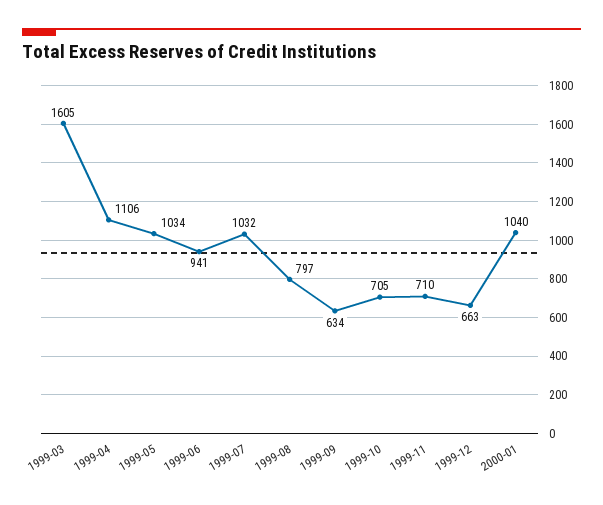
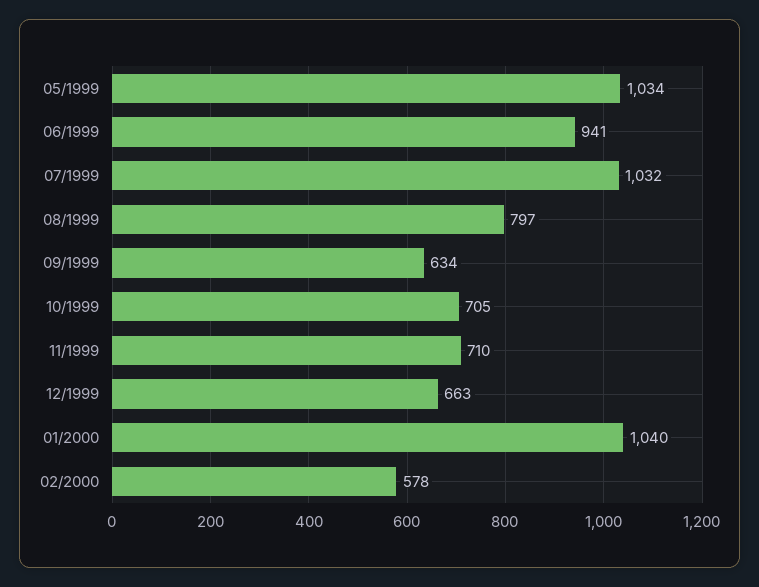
1999-03: 1605 -> none
1999-04: 1106 -> none
02/2000: none -> 578

